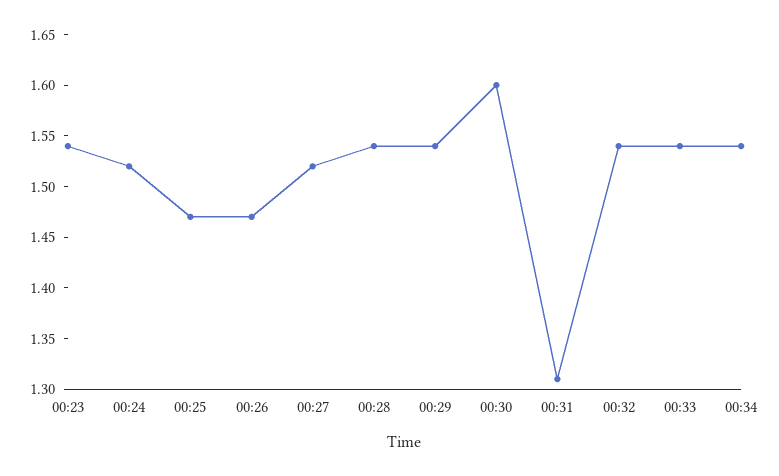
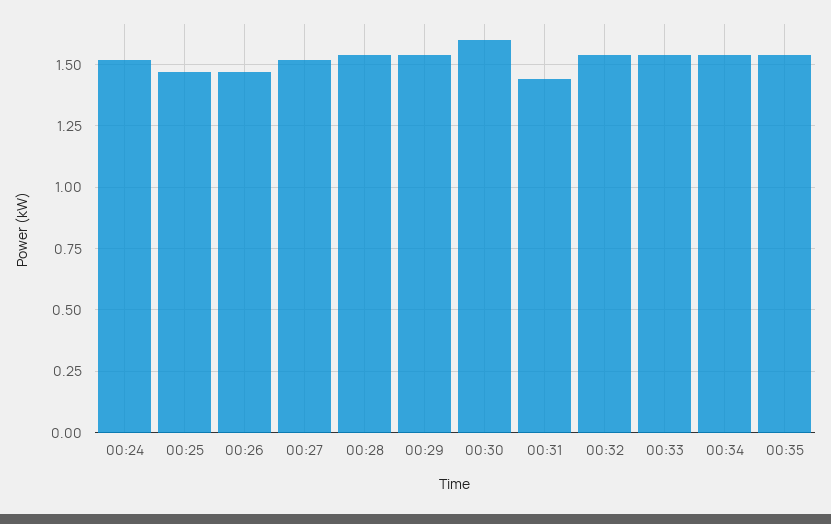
00:23: 1.54 -> none
00:31: 1.31 -> 1.45
00:35: none -> 1.55

